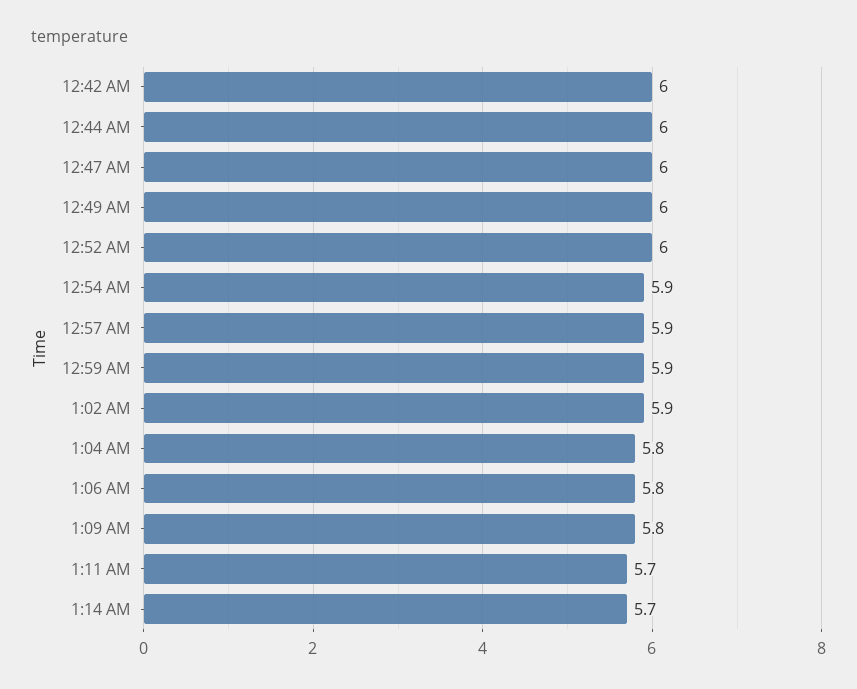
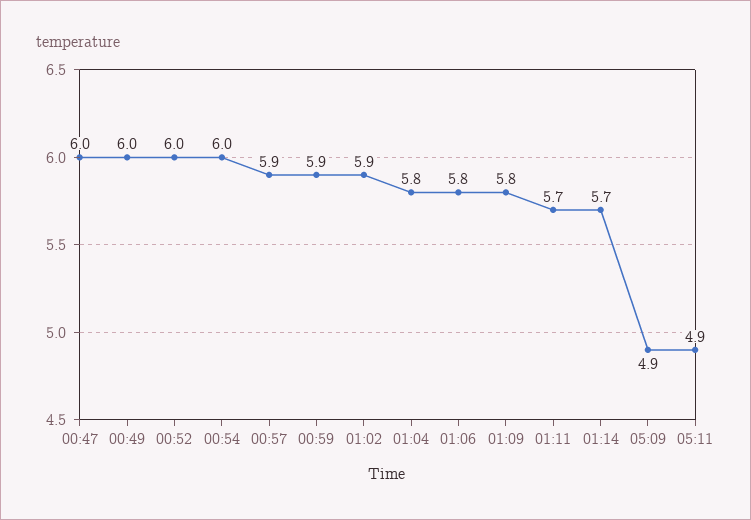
12:42 AM: 6 -> none
12:44 AM: 6 -> none
12:54 AM: 5.9 -> 6
05:09: none -> 4.9
05:11: none -> 4.9

